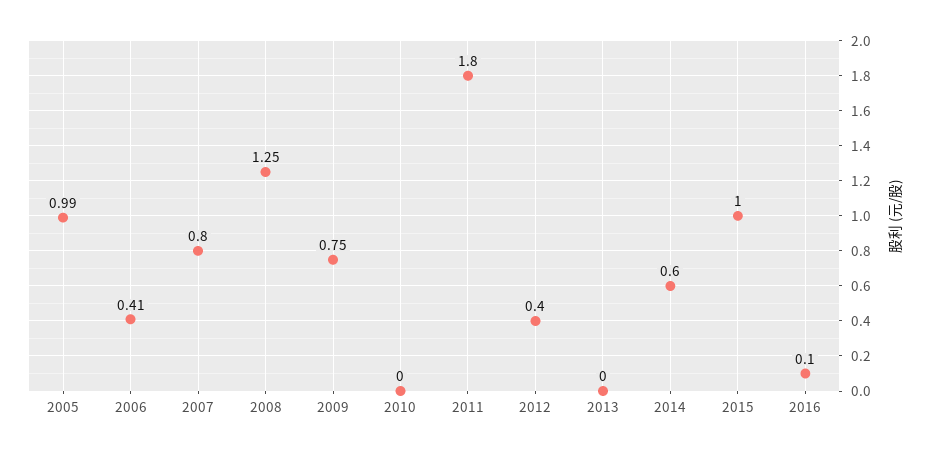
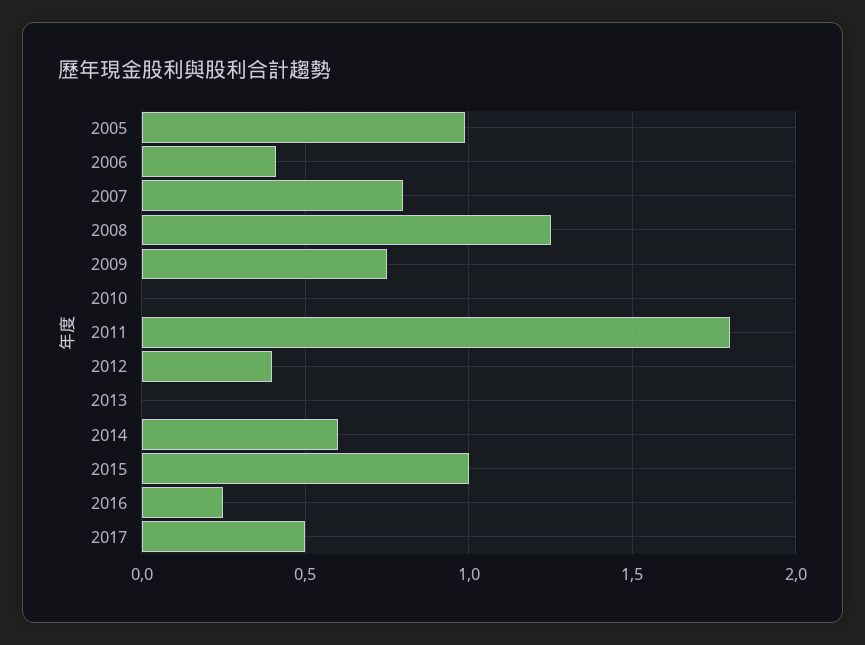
2016: 0.1 -> 0.25
2017: none -> 0.5

